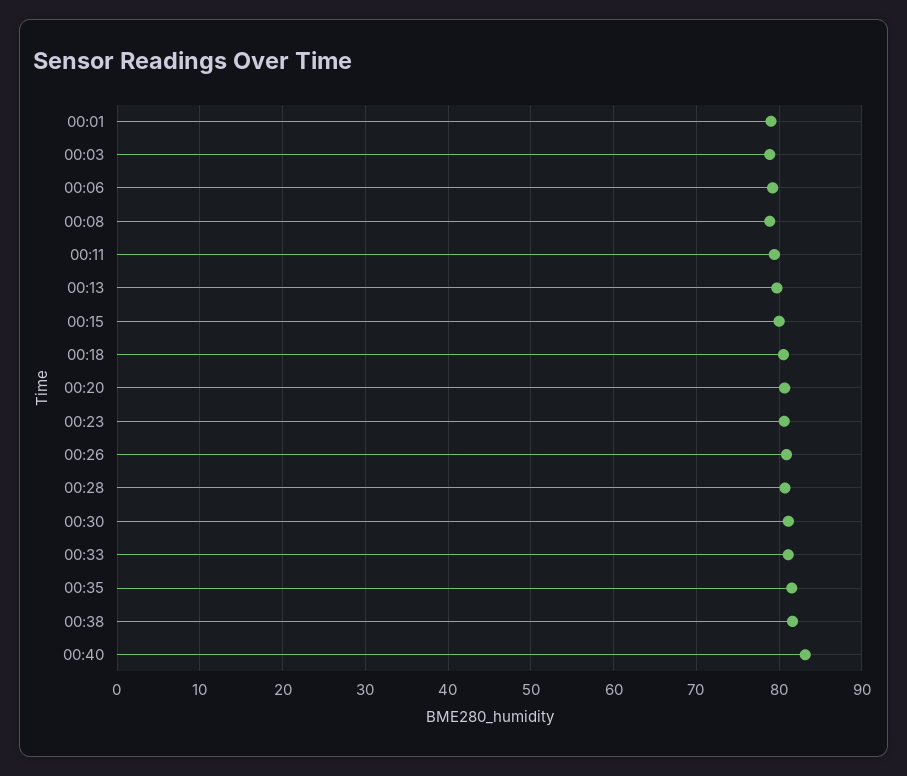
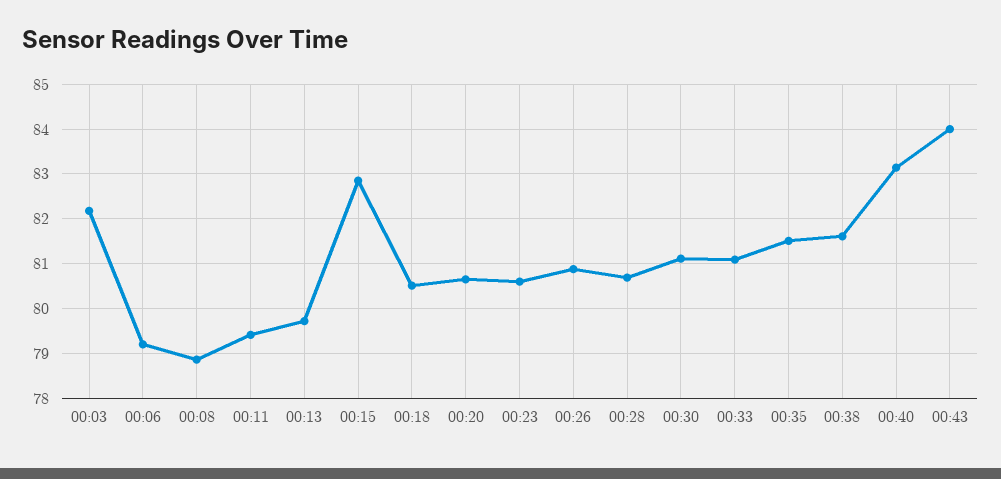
00:01: 79 -> none
00:03: 79 -> 82.2
00:15: 80 -> 82.8
00:43: none -> 84

